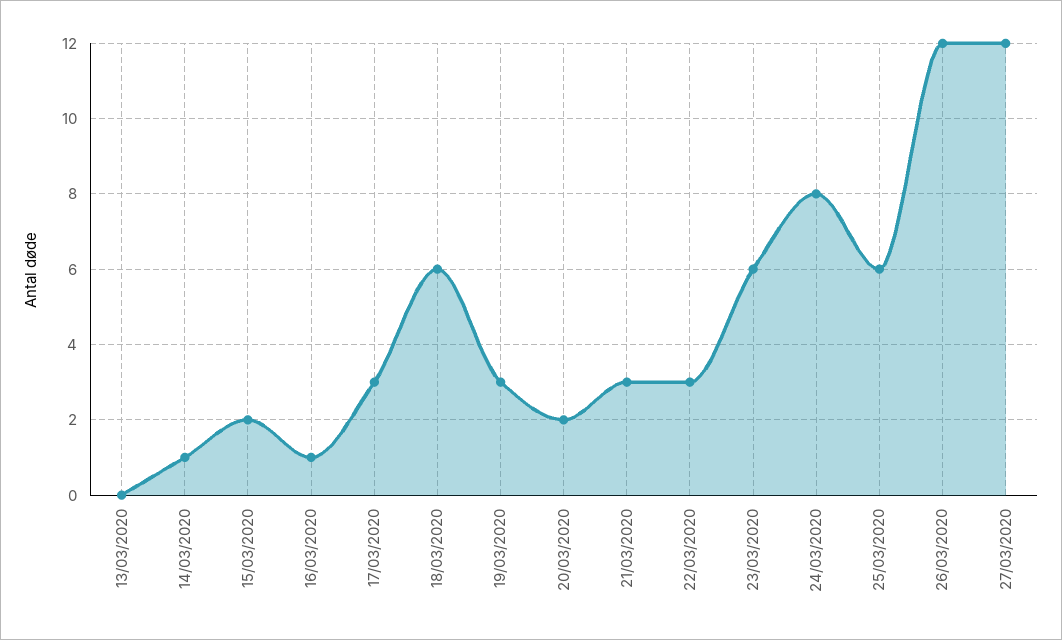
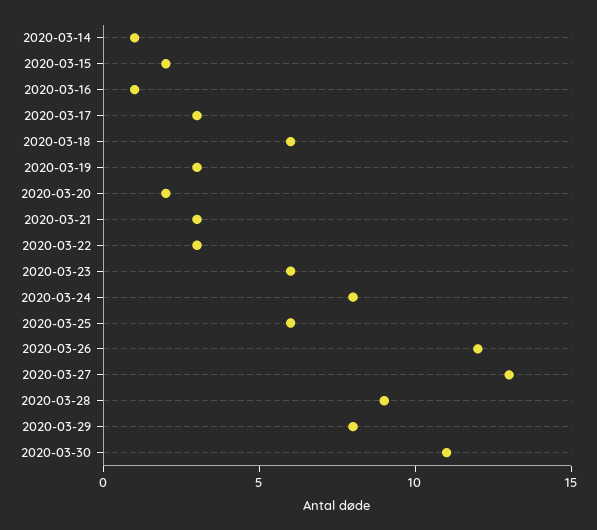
13/03/2020: 0 -> none
27/03/2020: 12 -> 13
2020-03-28: none -> 9
2020-03-29: none -> 8
2020-03-30: none -> 11

